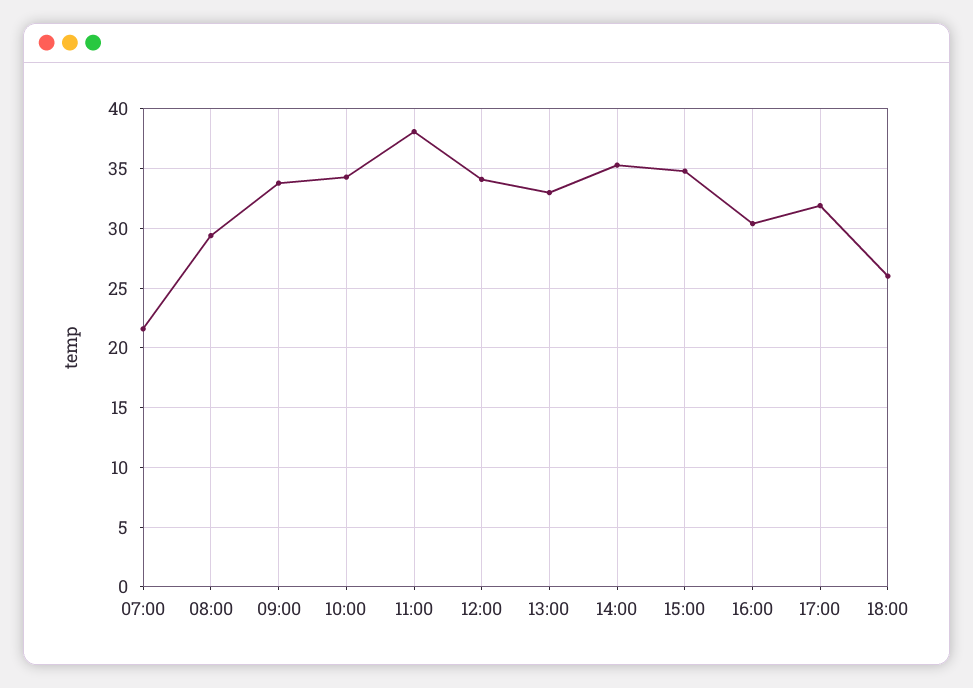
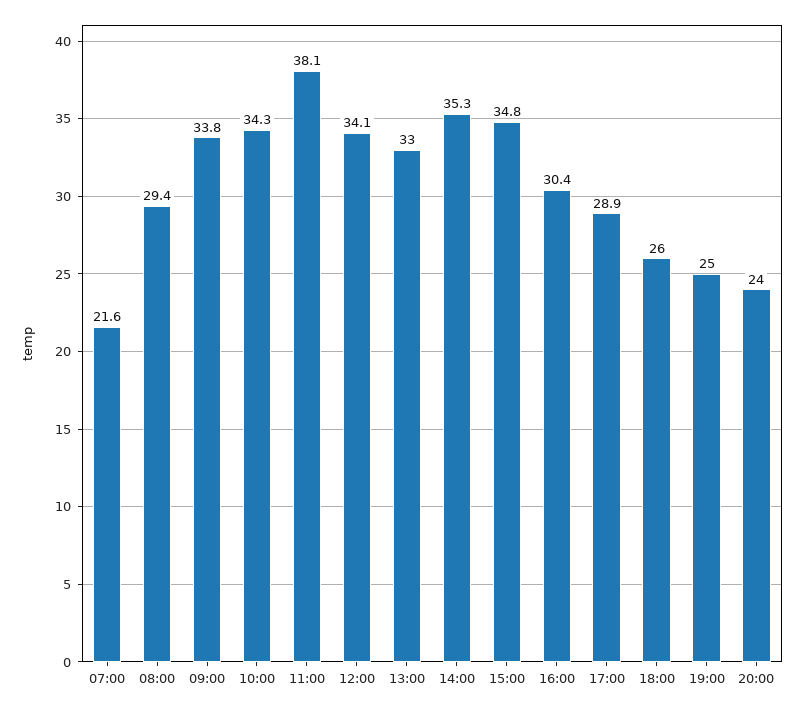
17:00: 32 -> 28.9
19:00: none -> 25
20:00: none -> 24

